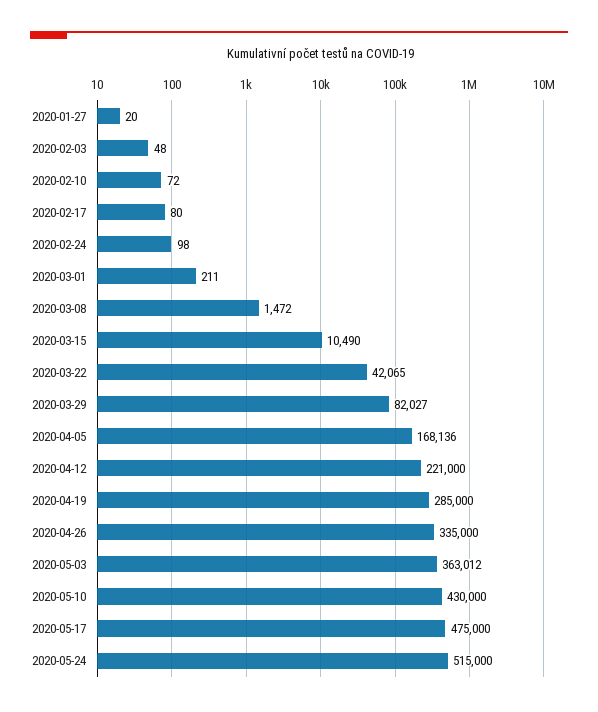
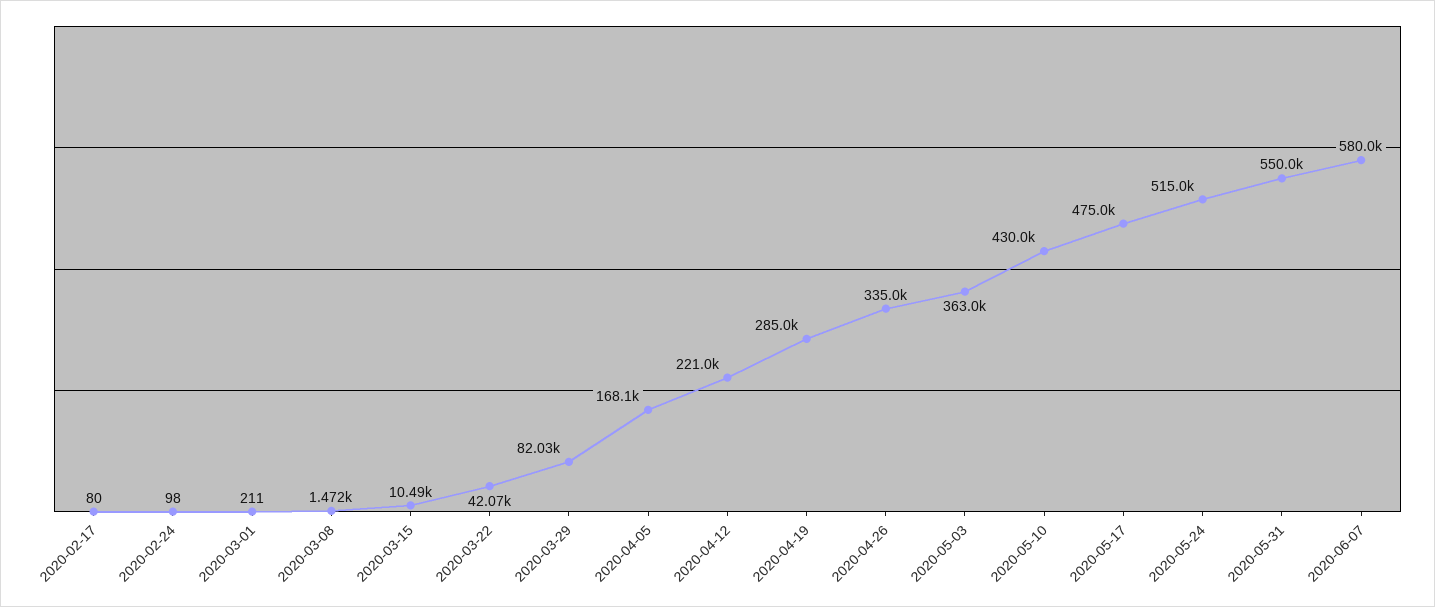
2020-01-27: 20 -> none
2020-02-03: 48 -> none
2020-02-10: 72 -> none
2020-05-31: none -> 550000
2020-06-07: none -> 580000

